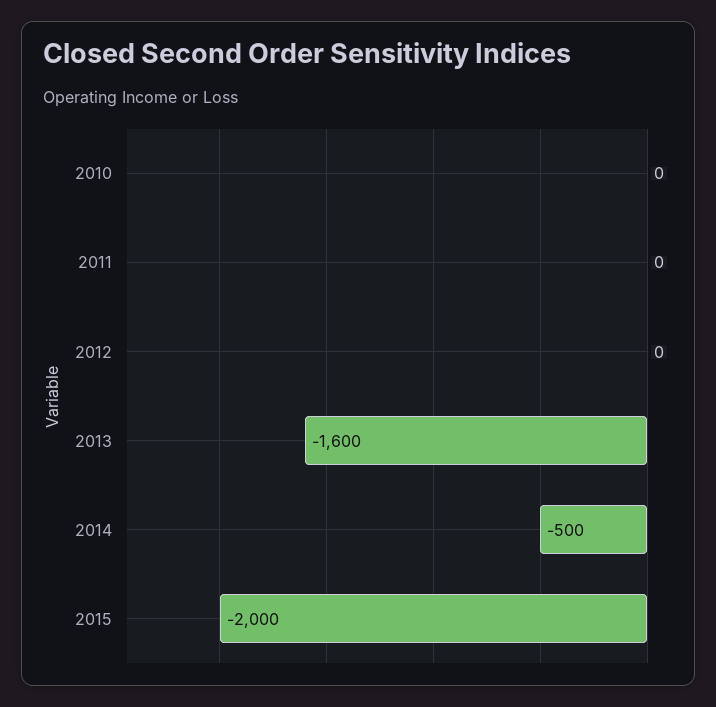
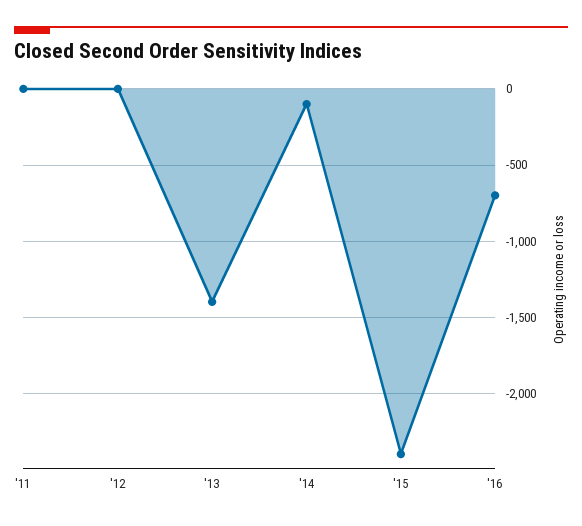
2010: 0 -> none
2013: -1600 -> -1400
2014: -500 -> -100
2015: -2000 -> -2400
'16: none -> -700

